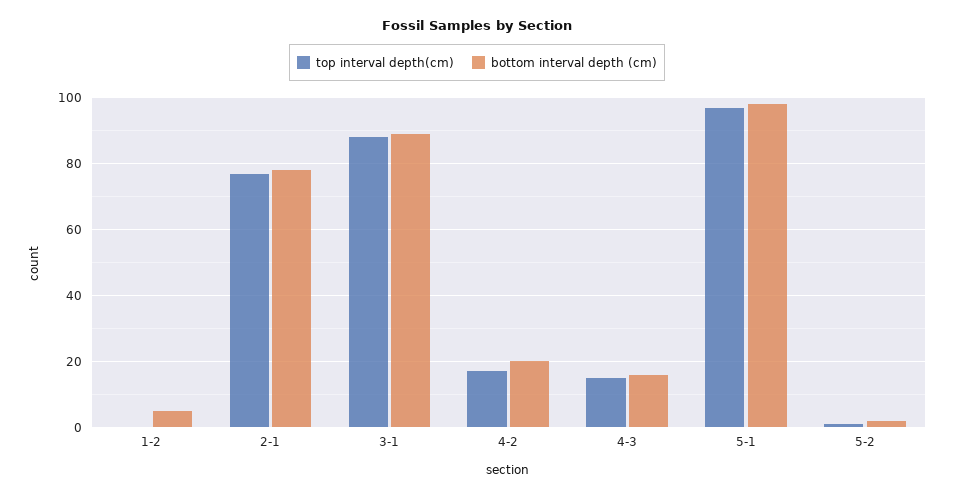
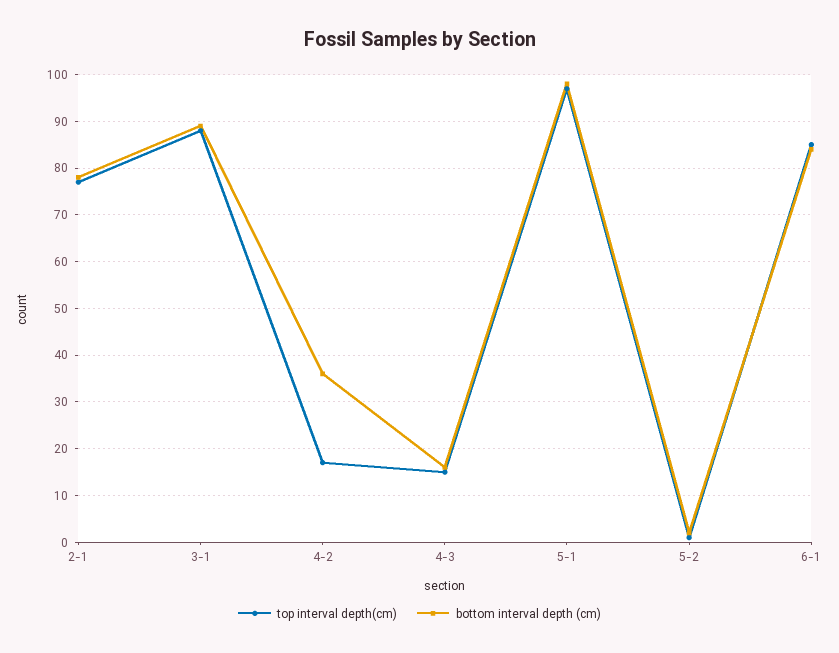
top interval depth(cm), 1-2: 0 -> none
bottom interval depth (cm), 1-2: 5 -> none
bottom interval depth (cm), 4-2: 20 -> 35
top interval depth(cm), 6-1: none -> 85
bottom interval depth (cm), 6-1: none -> 85

